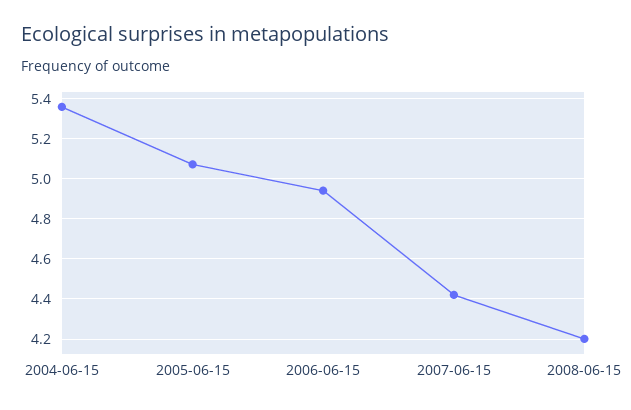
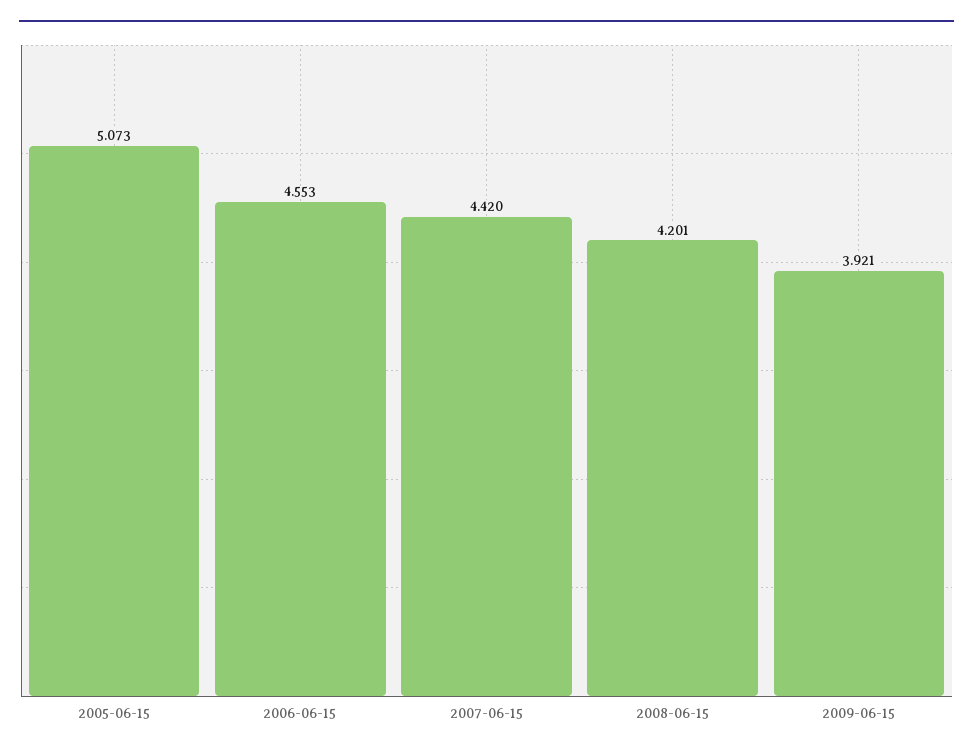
2004-06-15: 5.35 -> none
2006-06-15: 4.95 -> 4.553
2009-06-15: none -> 3.921

